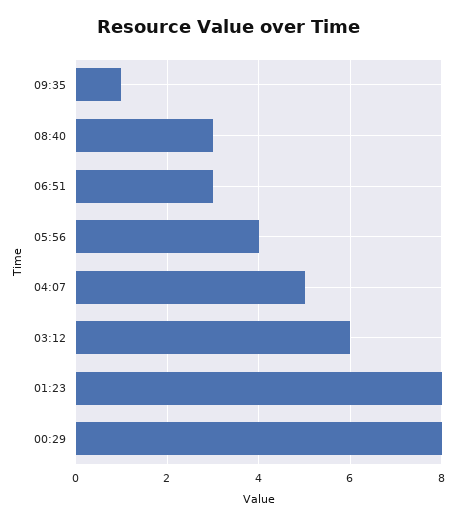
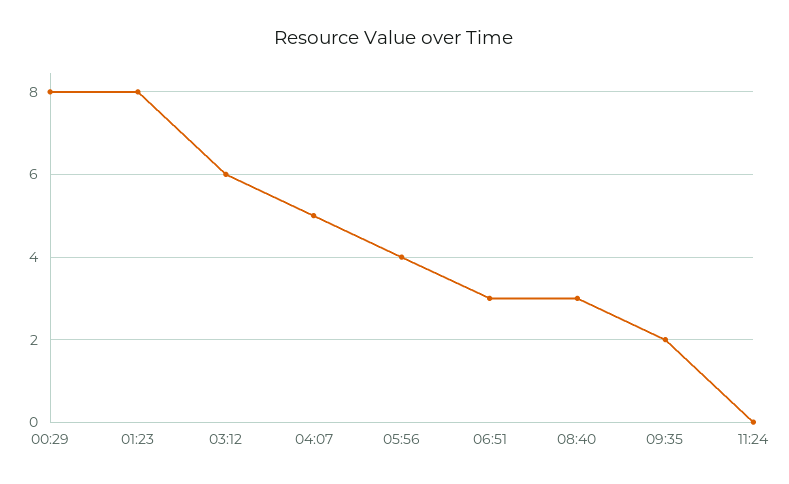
09:35: 1 -> 2
11:24: none -> 0

